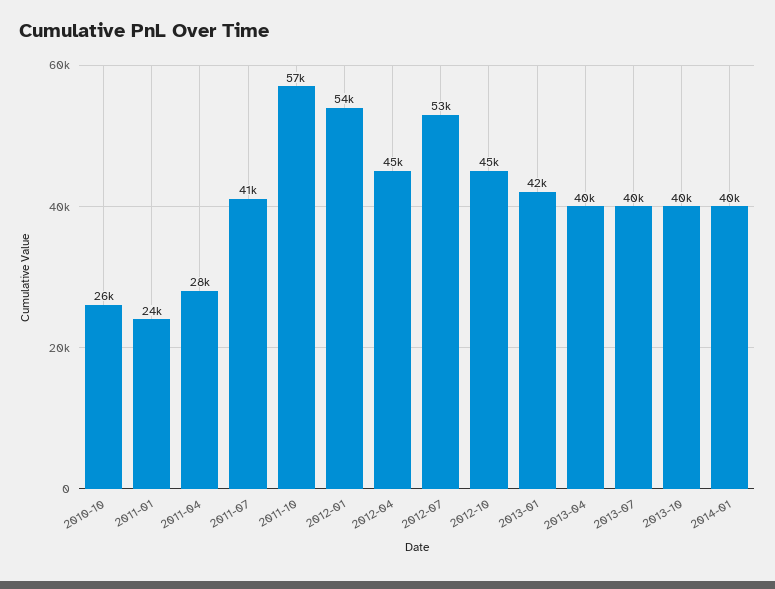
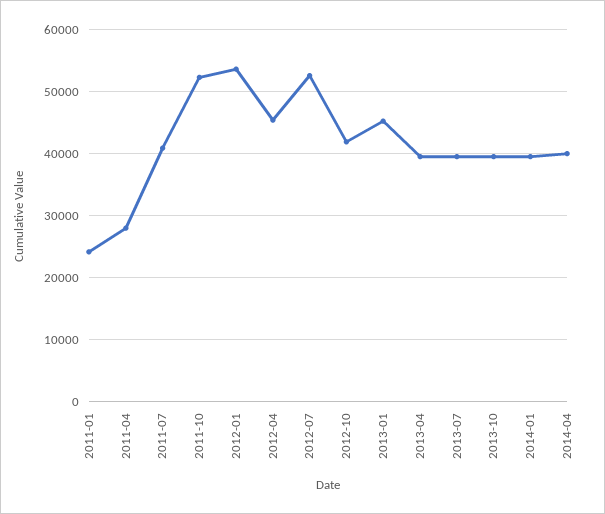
2010-10: 26000 -> none
2011-10: 57000 -> 52000
2012-10: 45000 -> 42000
2013-01: 42000 -> 45000
2014-04: none -> 40000

